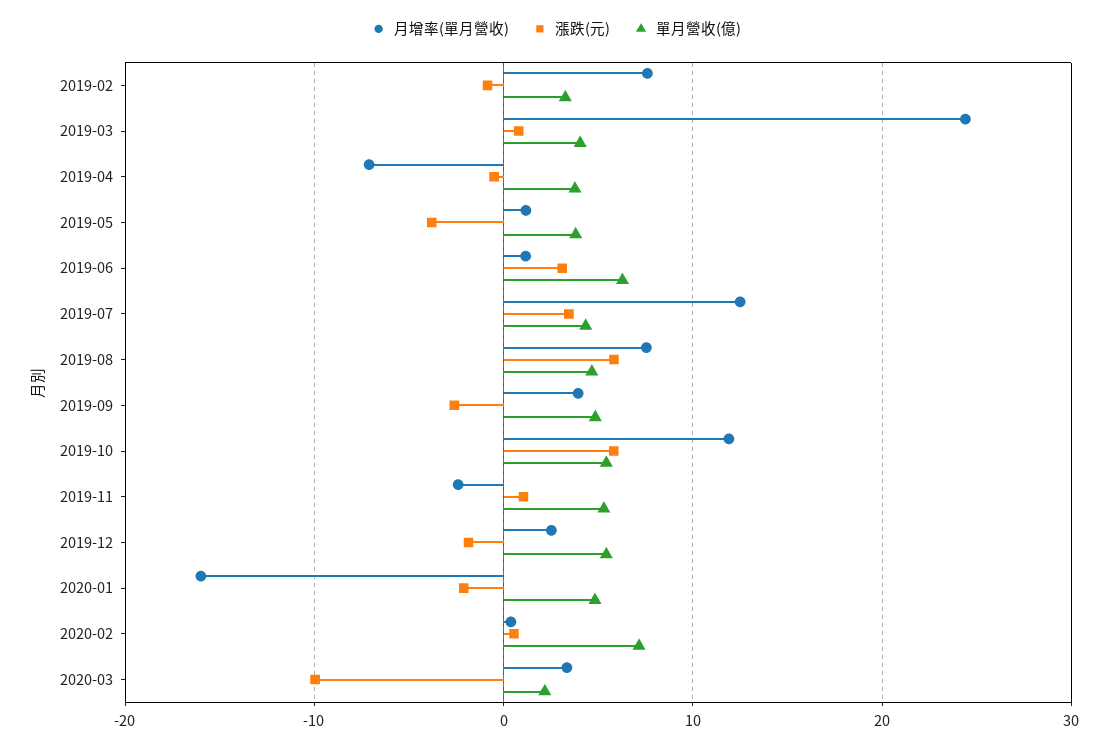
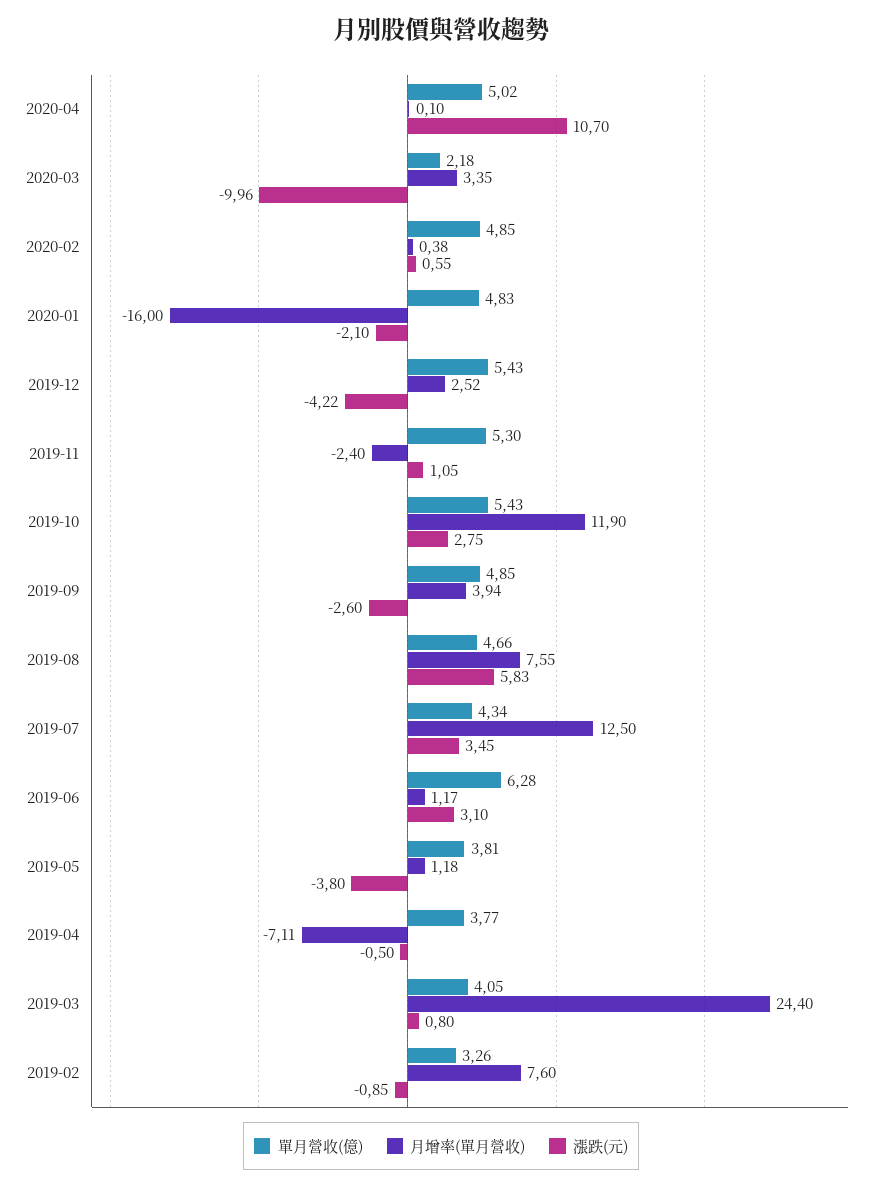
漲跌(元), 2019-10: 6 -> 2.75
漲跌(元), 2019-12: -2 -> -4.22
單月營收(億), 2020-02: 7 -> 4.85
單月營收(億), 2020-04: none -> 5.02
月增率(單月營收), 2020-04: none -> 0.1
漲跌(元), 2020-04: none -> 10.7

